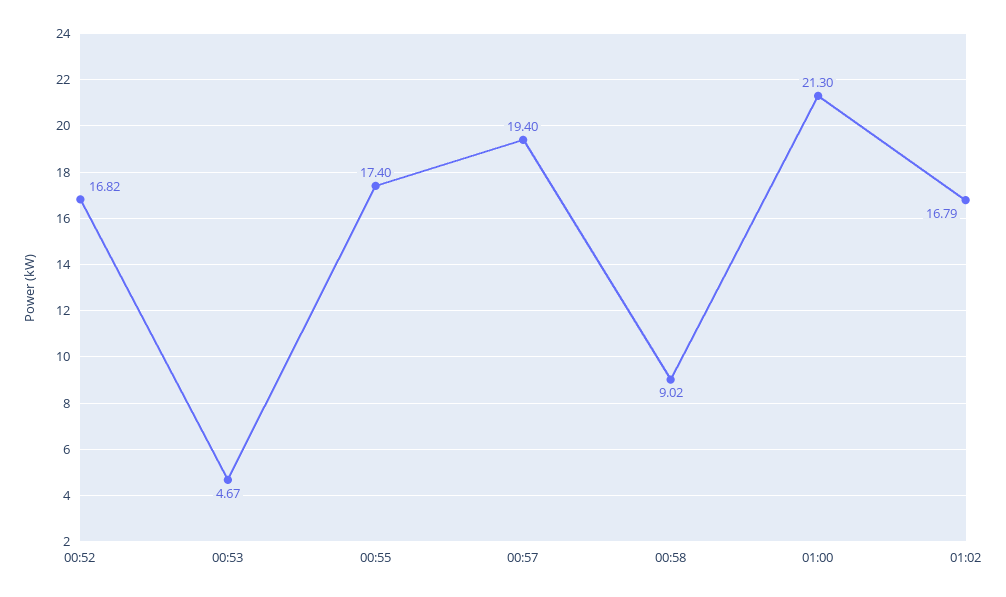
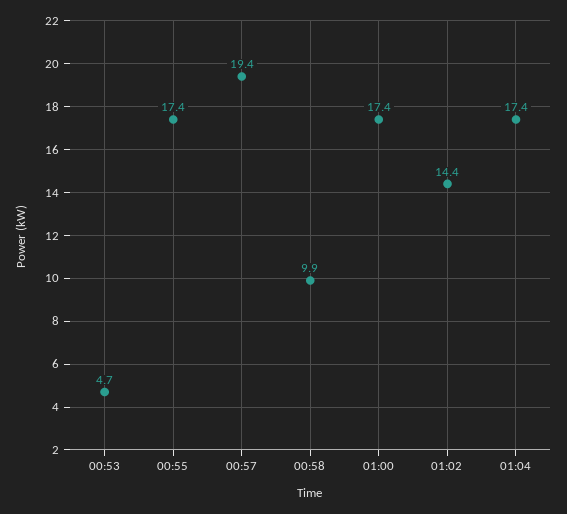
00:52: 16.82 -> none
00:58: 9.02 -> 9.9
01:00: 21.3 -> 17.4
01:02: 16.79 -> 14.4
01:04: none -> 17.4

